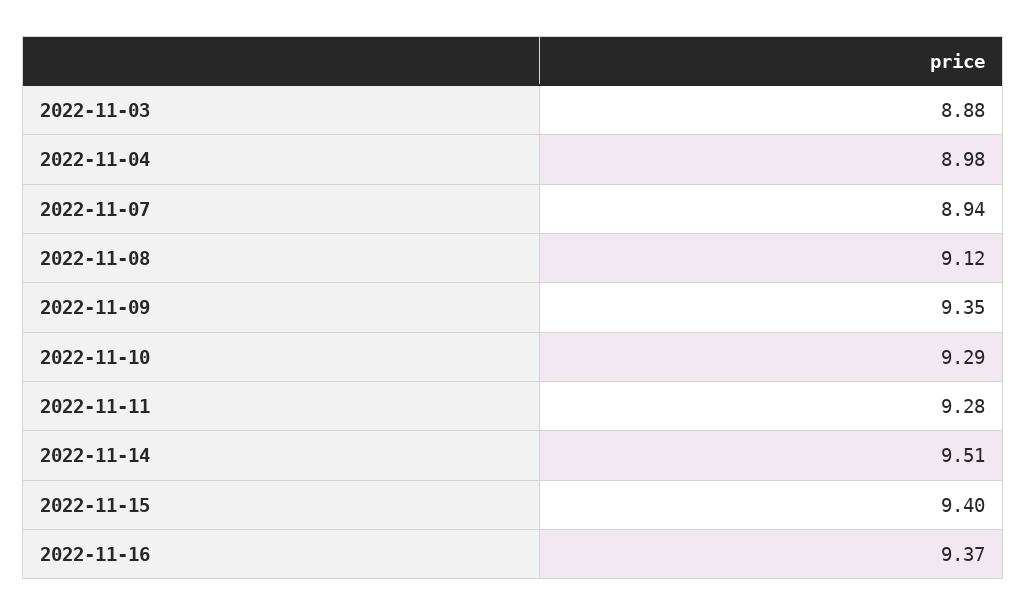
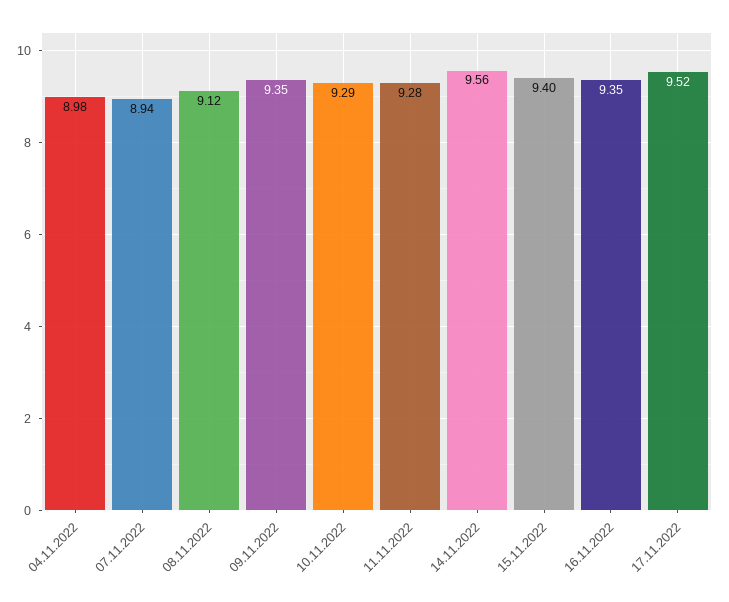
2022-11-03: 8.88 -> none
2022-11-14: 9.51 -> 9.56
2022-11-16: 9.37 -> 9.35
17.11.2022: none -> 9.52

